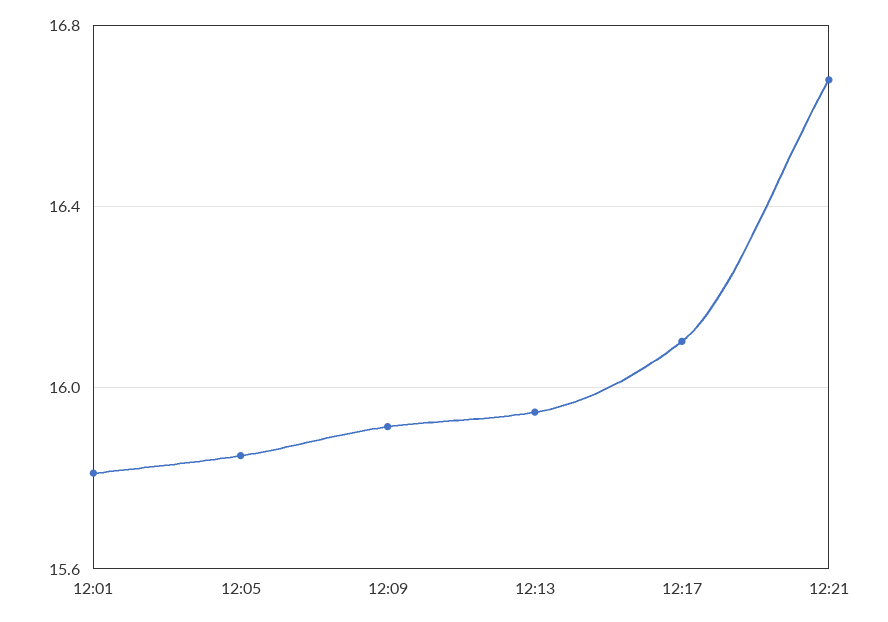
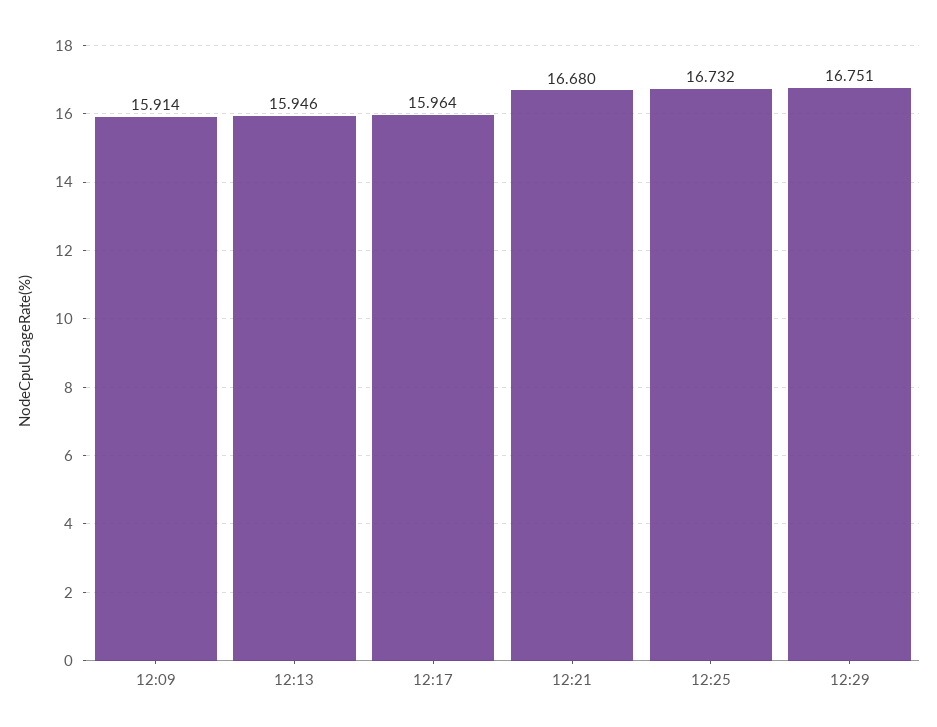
12:01: 15.8 -> none
12:05: 15.85 -> none
12:17: 16.1 -> 15.964
12:25: none -> 16.732
12:29: none -> 16.751

